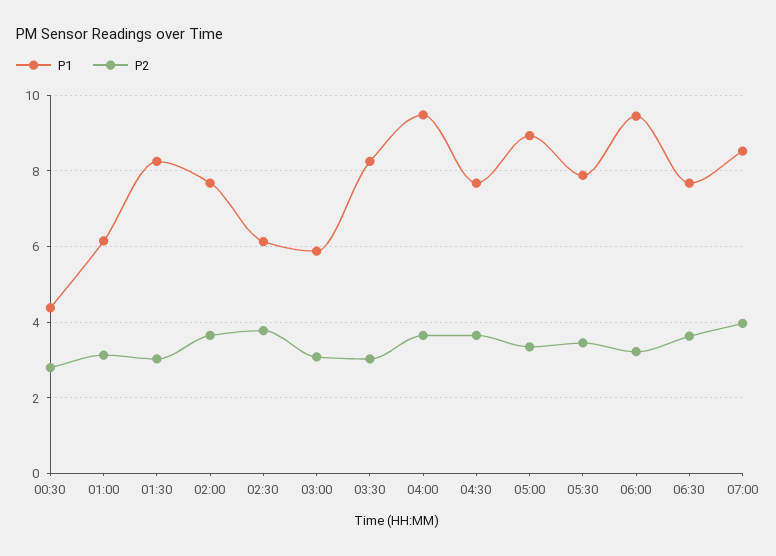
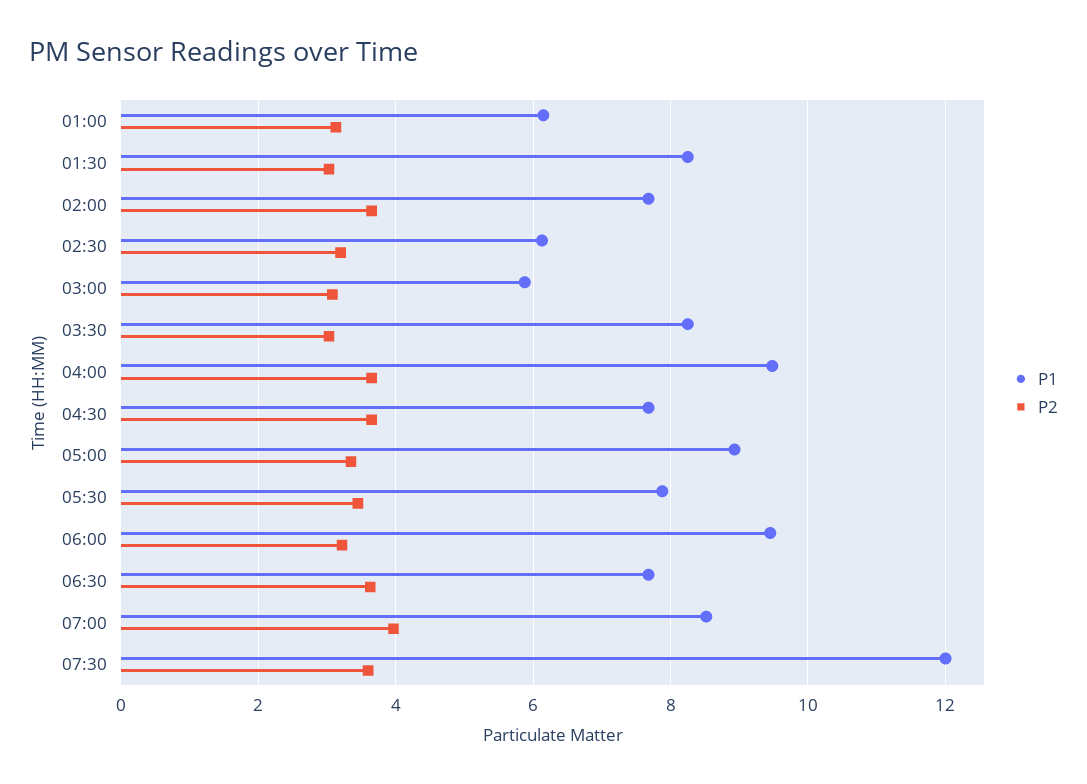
P1, 00:30: 4.4 -> none
P2, 00:30: 2.8 -> none
P2, 02:30: 3.8 -> 3.2
P1, 07:30: none -> 12
P2, 07:30: none -> 3.6

